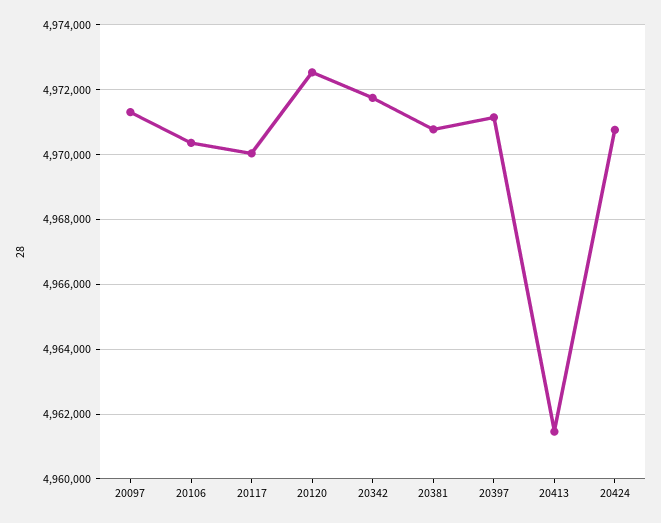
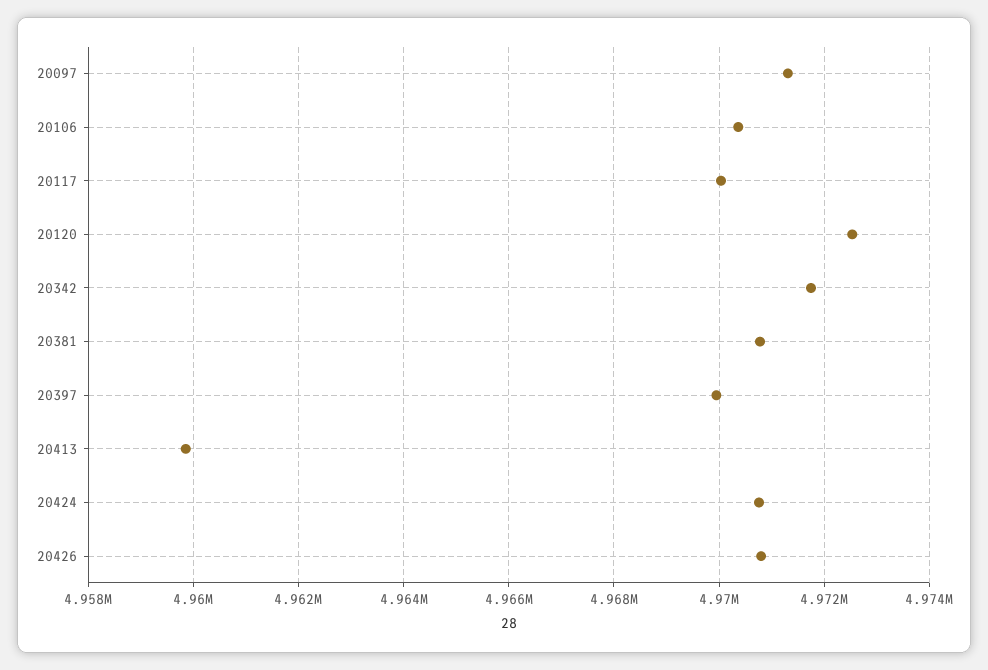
20397: 4971200 -> 4970000
20413: 4961400 -> 4959800
20426: none -> 4970800

